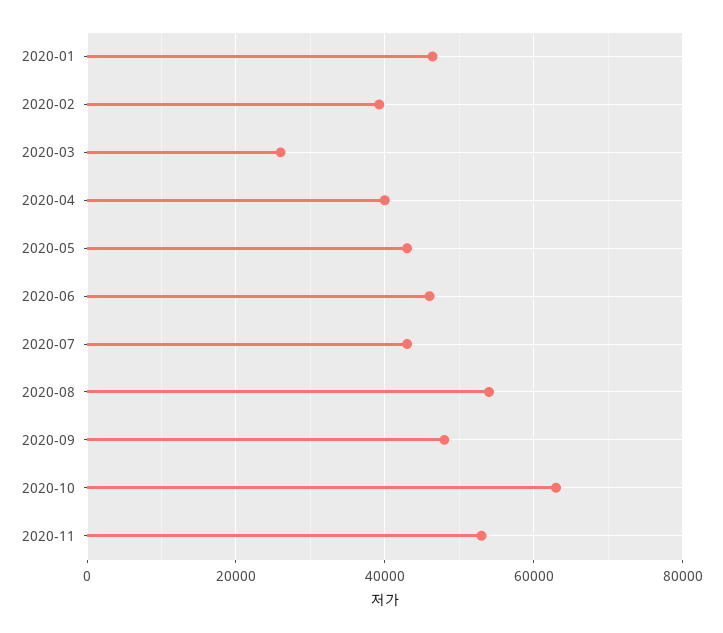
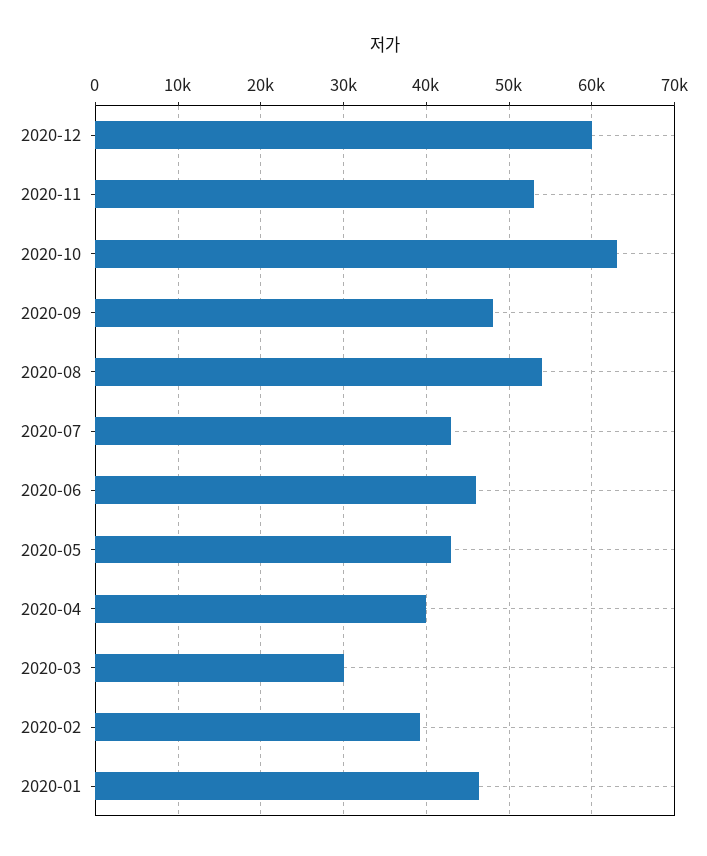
2020-03: 26000 -> 30000
2020-12: none -> 60000

